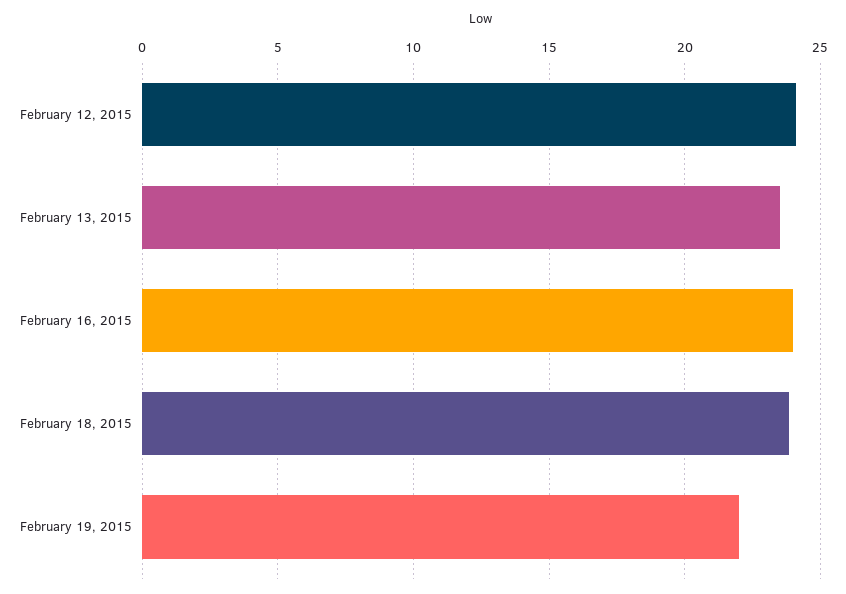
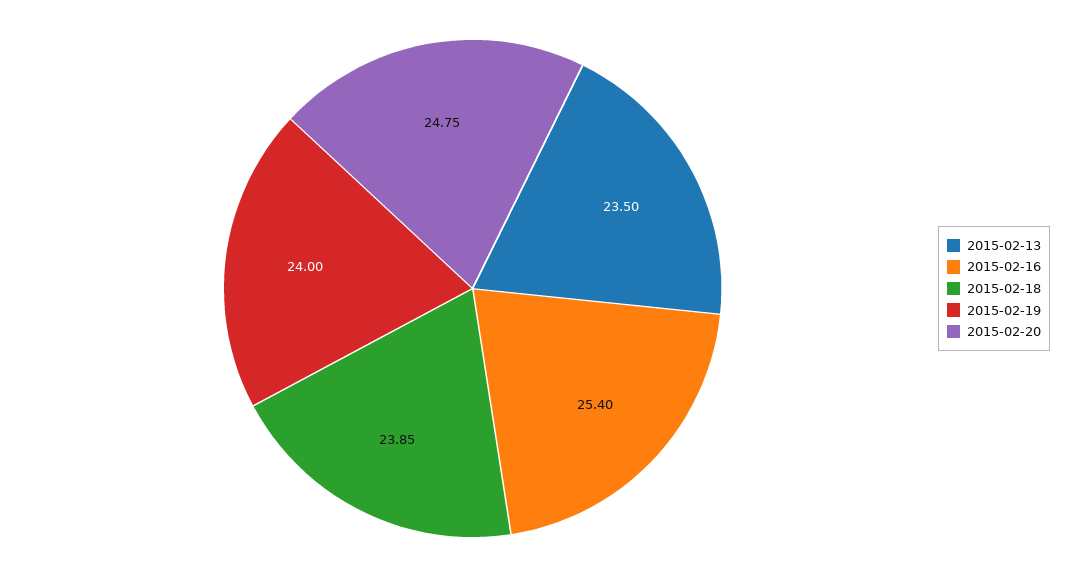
February 12, 2015: 24 -> none
February 16, 2015: 24 -> 25.4
February 19, 2015: 22 -> 24
2015-02-20: none -> 24.75

